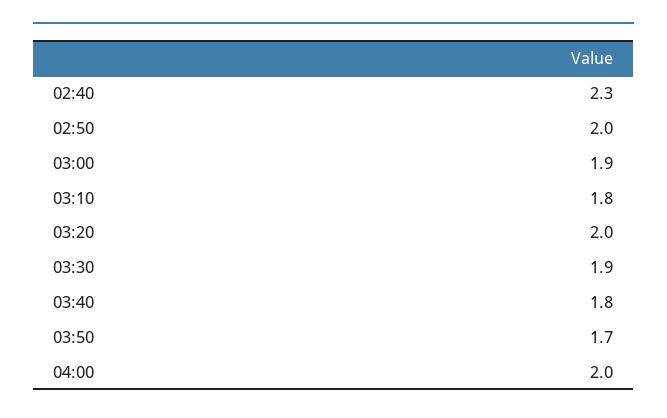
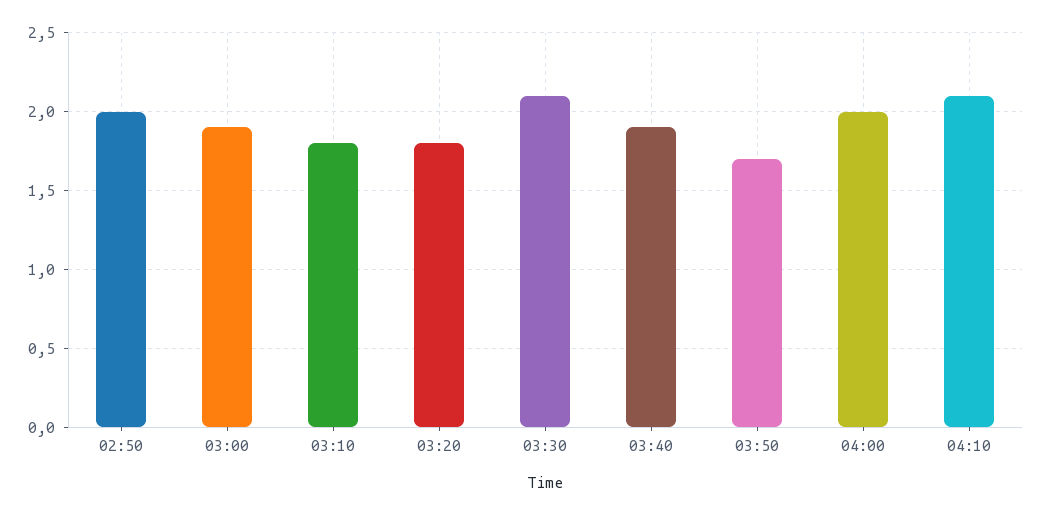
02:40: 2.3 -> none
03:20: 2 -> 1.8
03:30: 1.9 -> 2.1
03:40: 1.8 -> 1.9
04:10: none -> 2.1

